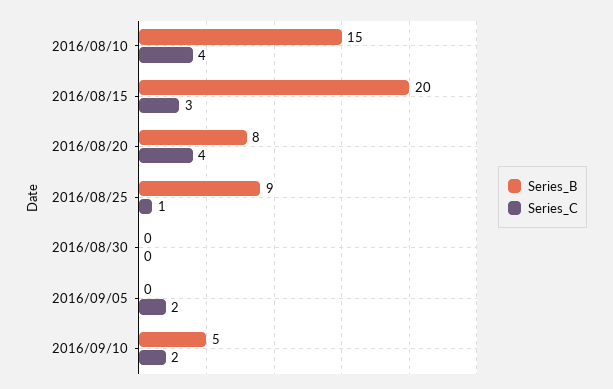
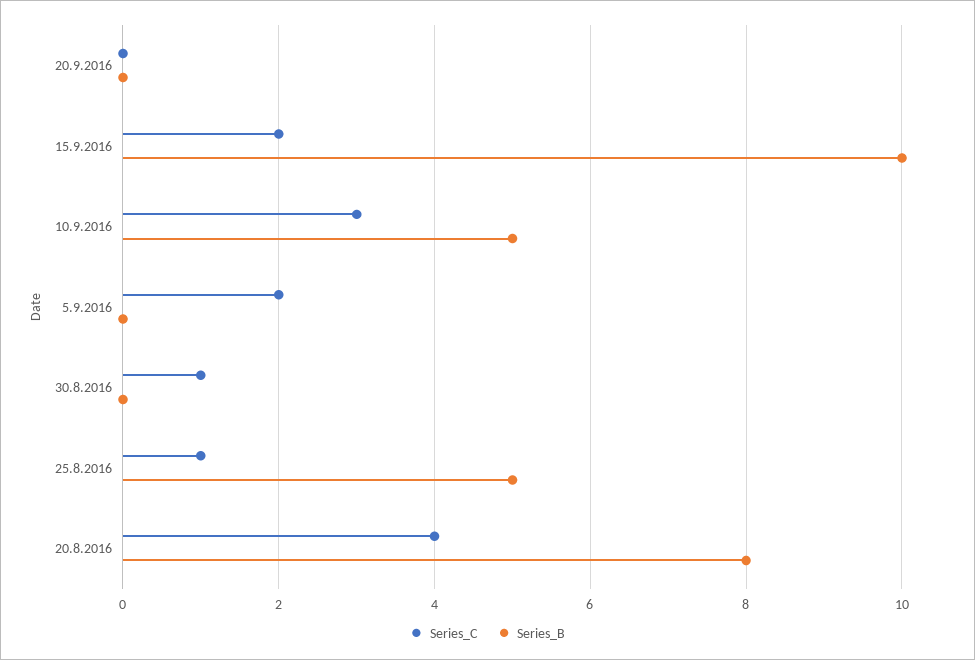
Series_B, 2016/08/10: 15 -> none
Series_C, 2016/08/10: 4 -> none
Series_B, 2016/08/15: 20 -> none
Series_C, 2016/08/15: 3 -> none
Series_B, 2016/08/25: 9 -> 5
Series_C, 2016/08/30: 0 -> 1
Series_C, 2016/09/10: 2 -> 3
Series_C, 20.9.2016: none -> 0
Series_B, 20.9.2016: none -> 0
Series_C, 15.9.2016: none -> 2
Series_B, 15.9.2016: none -> 10

